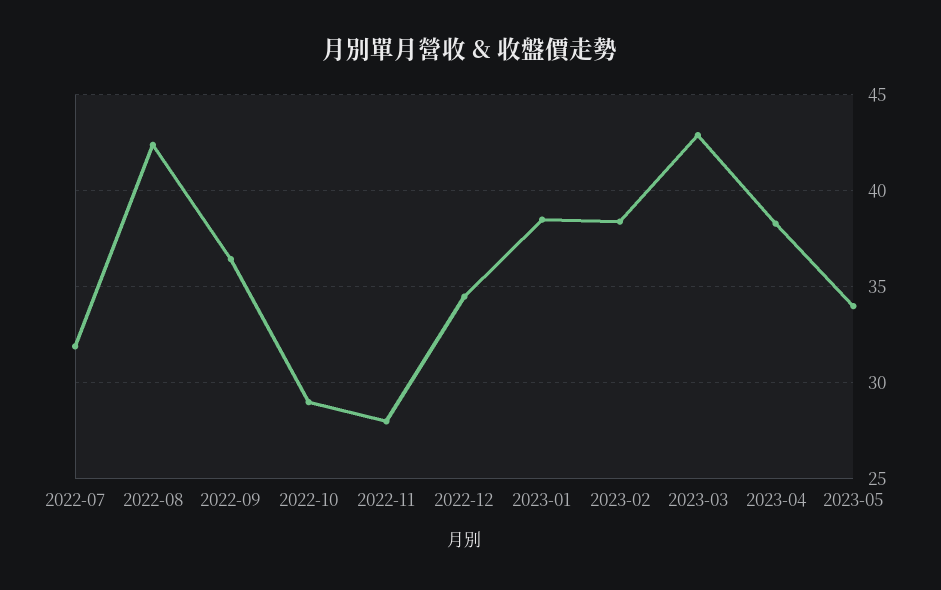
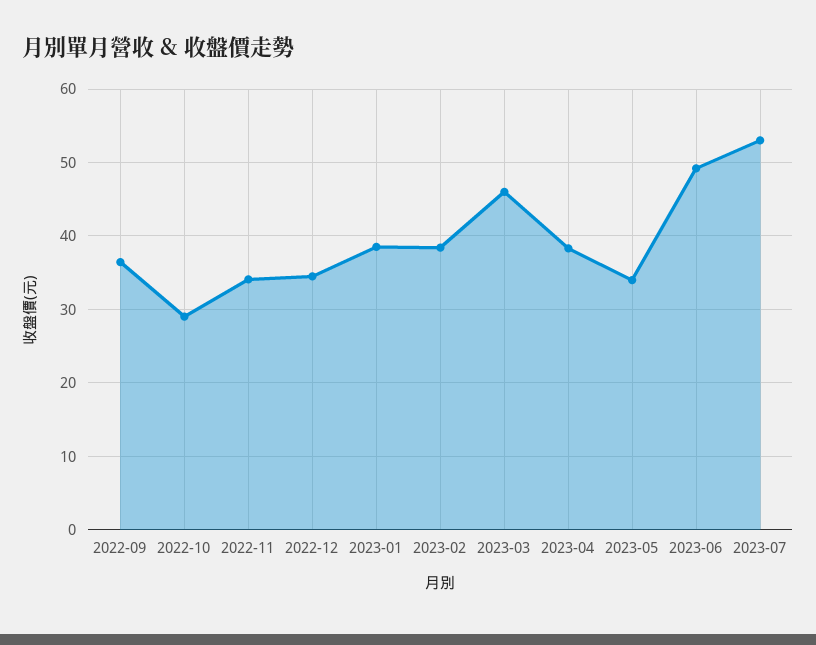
2022-07: 32 -> none
2022-08: 42.5 -> none
2022-11: 28 -> 34
2023-03: 43 -> 46
2023-06: none -> 49
2023-07: none -> 53

